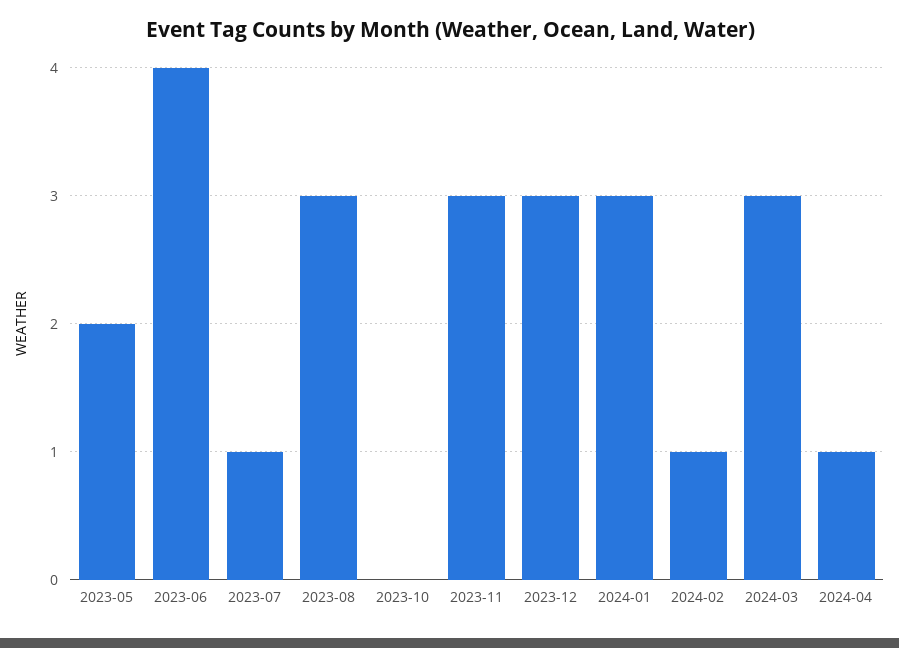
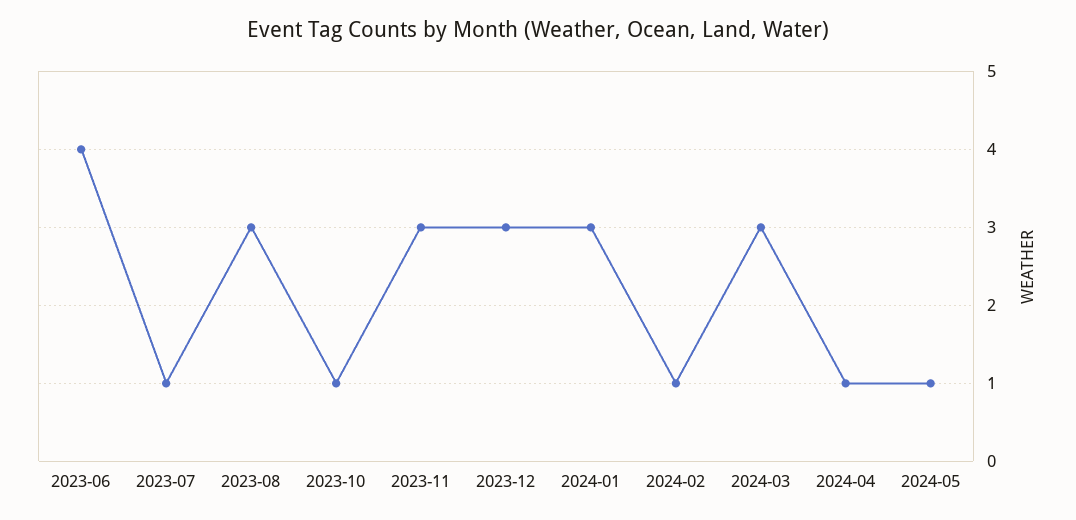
2023-05: 2 -> none
2023-10: 0 -> 1
2024-05: none -> 1

